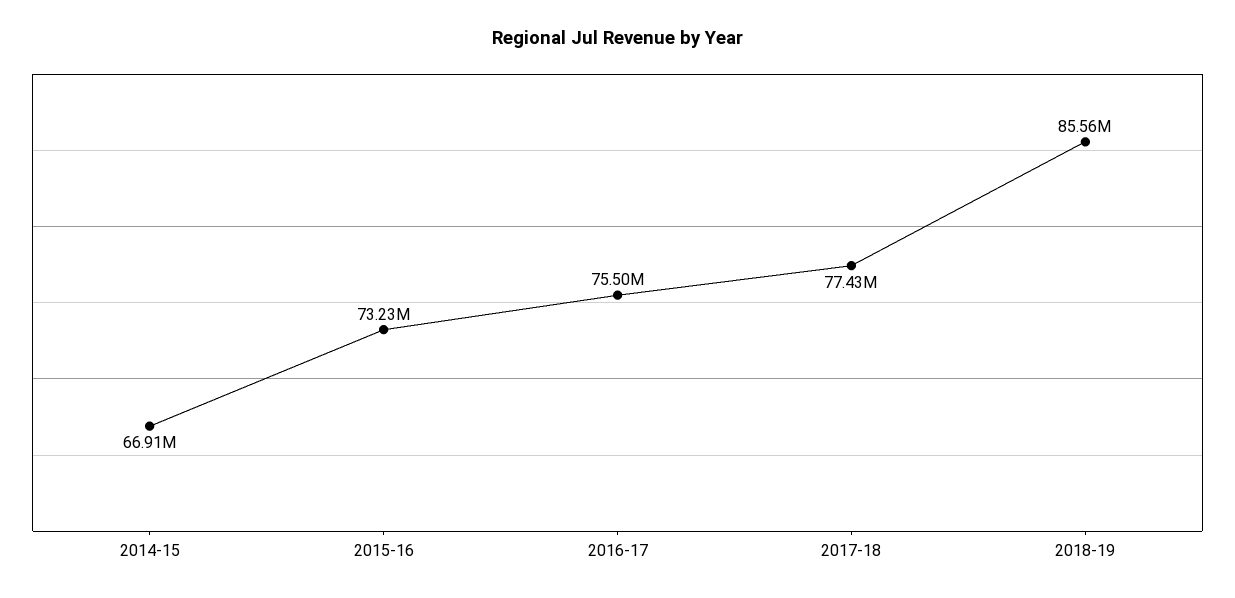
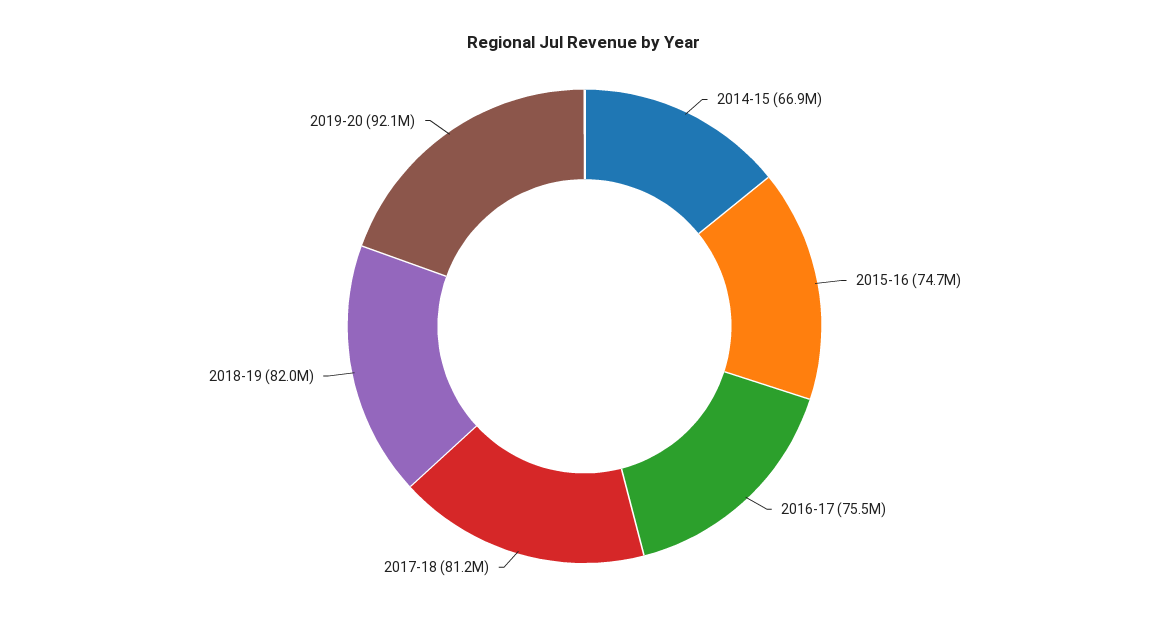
2015-16: 73230000 -> 74700000
2017-18: 77430000 -> 81200000
2018-19: 85560000 -> 82000000
2019-20: none -> 92100000

